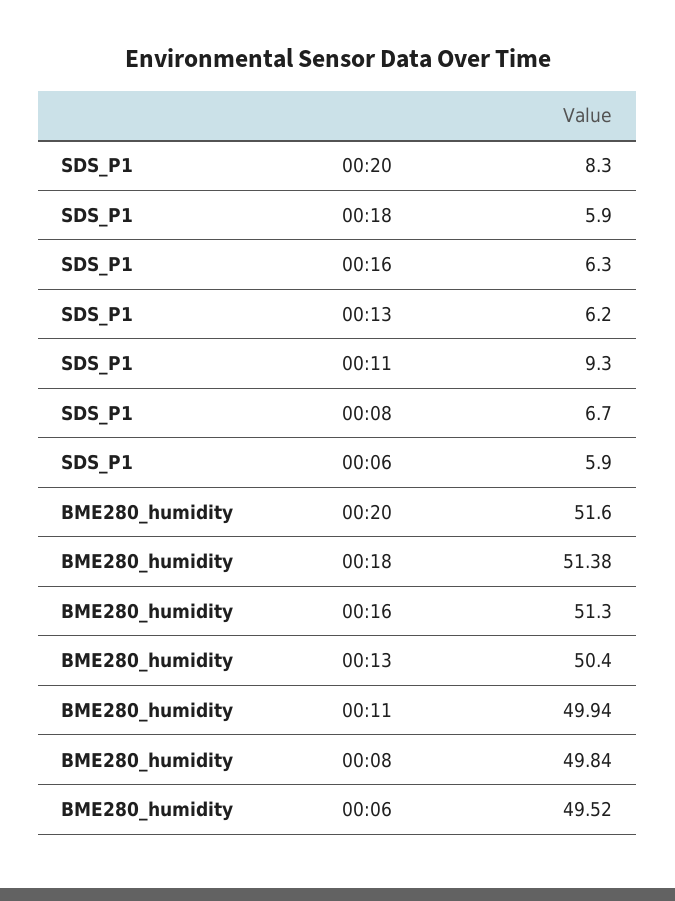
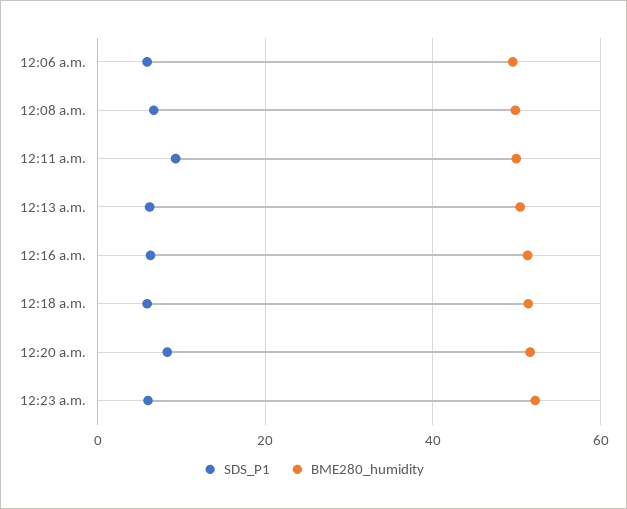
SDS_P1, 12:23 a.m.: none -> 6
BME280_humidity, 12:23 a.m.: none -> 52

